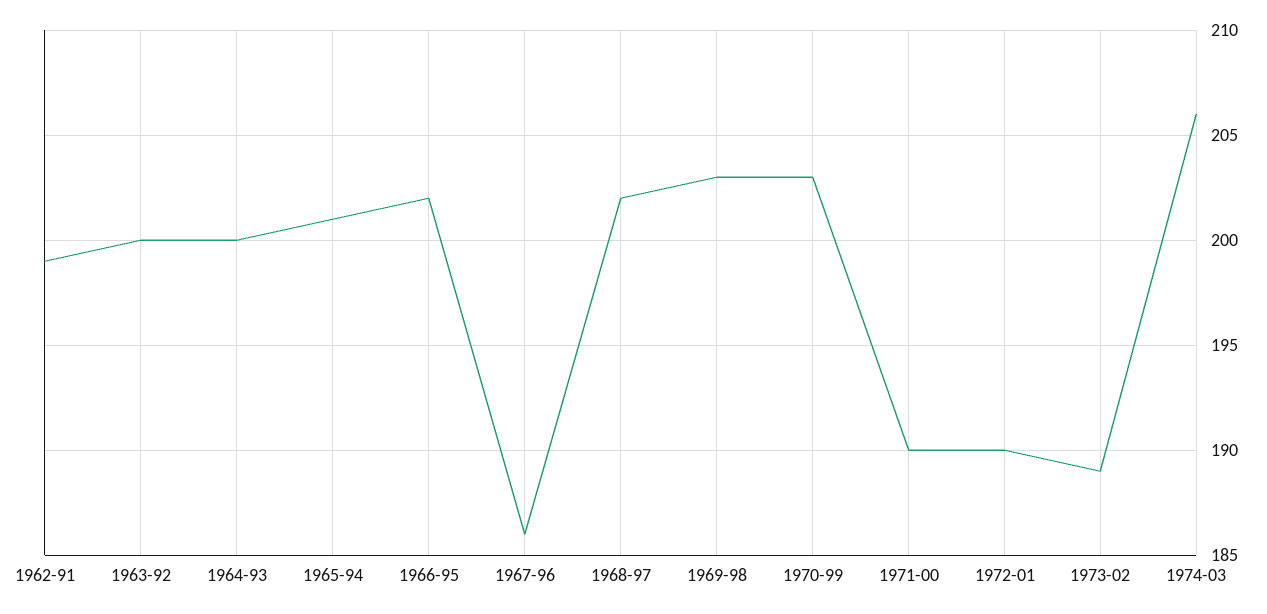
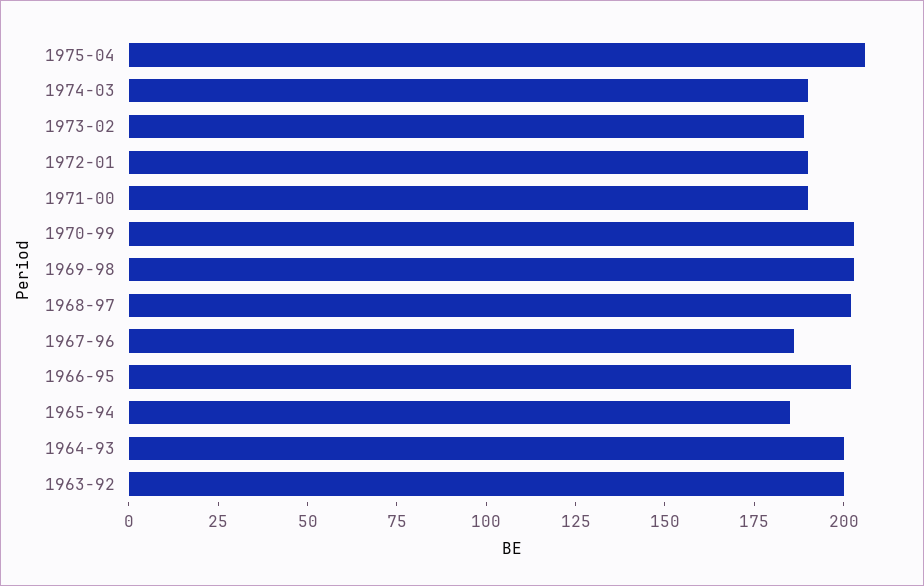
1962-91: 199 -> none
1965-94: 201 -> 185
1974-03: 206 -> 190
1975-04: none -> 205

